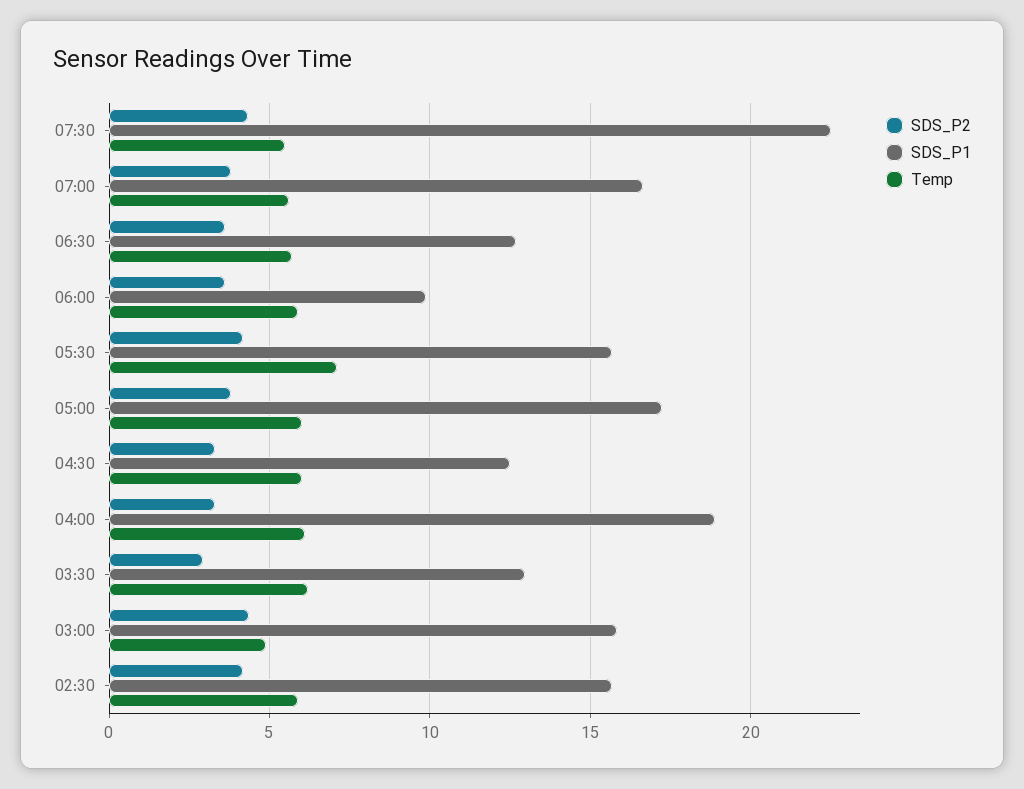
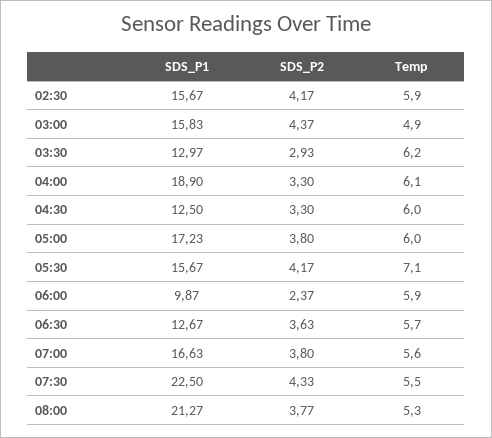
SDS_P2, 06:00: 3.5 -> 2.37
SDS_P1, 08:00: none -> 21.27
SDS_P2, 08:00: none -> 3.77
Temp, 08:00: none -> 5.3

